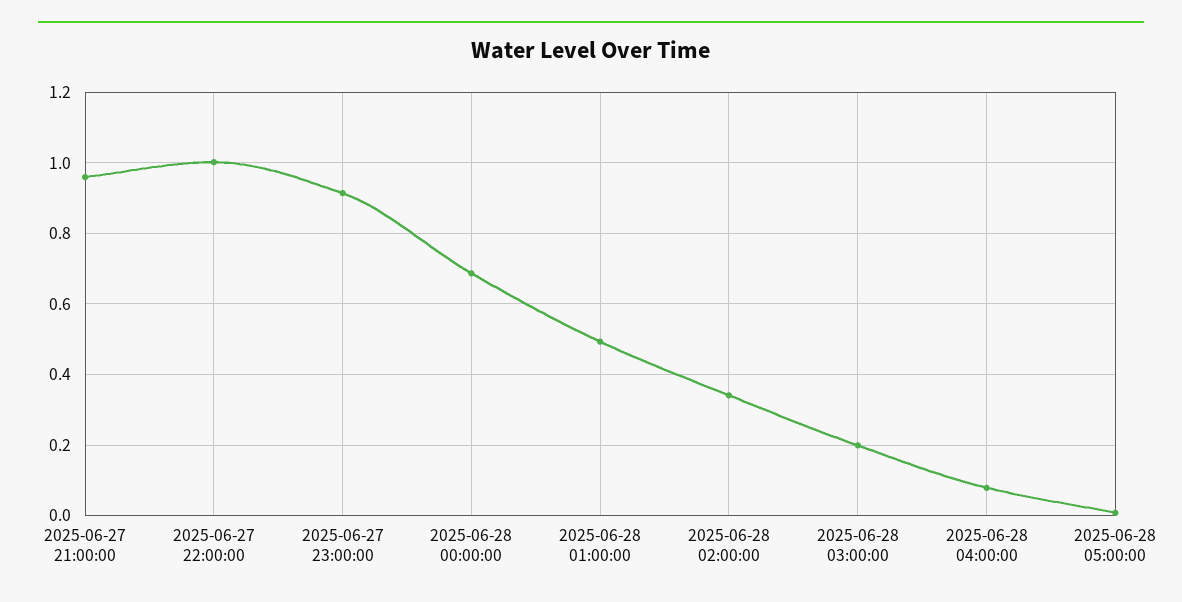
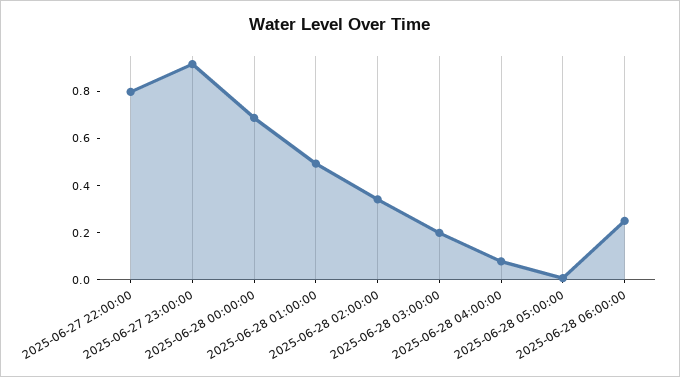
2025-06-27 21:00:00: 0.96 -> none
2025-06-27 22:00:00: 1 -> 0.8
2025-06-28 06:00:00: none -> 0.25

